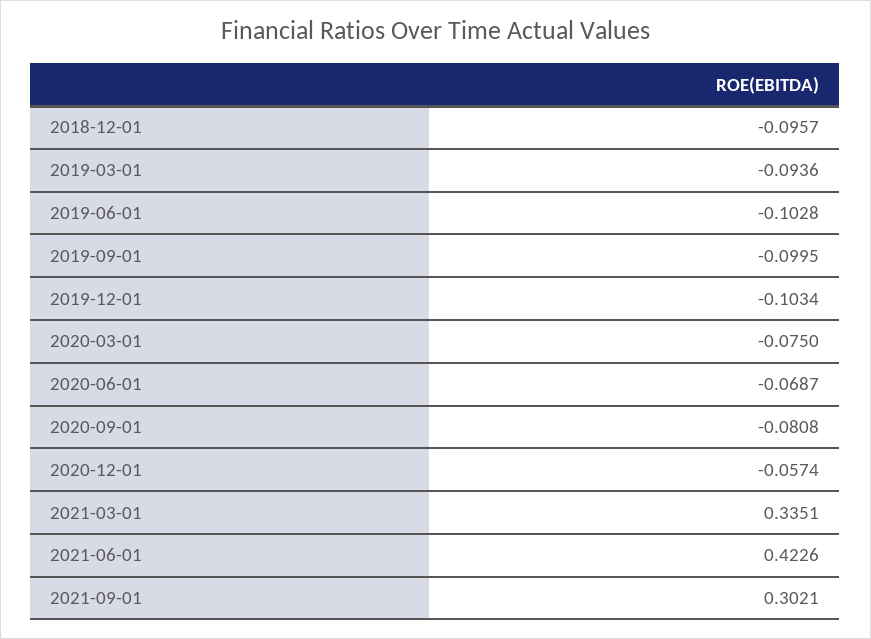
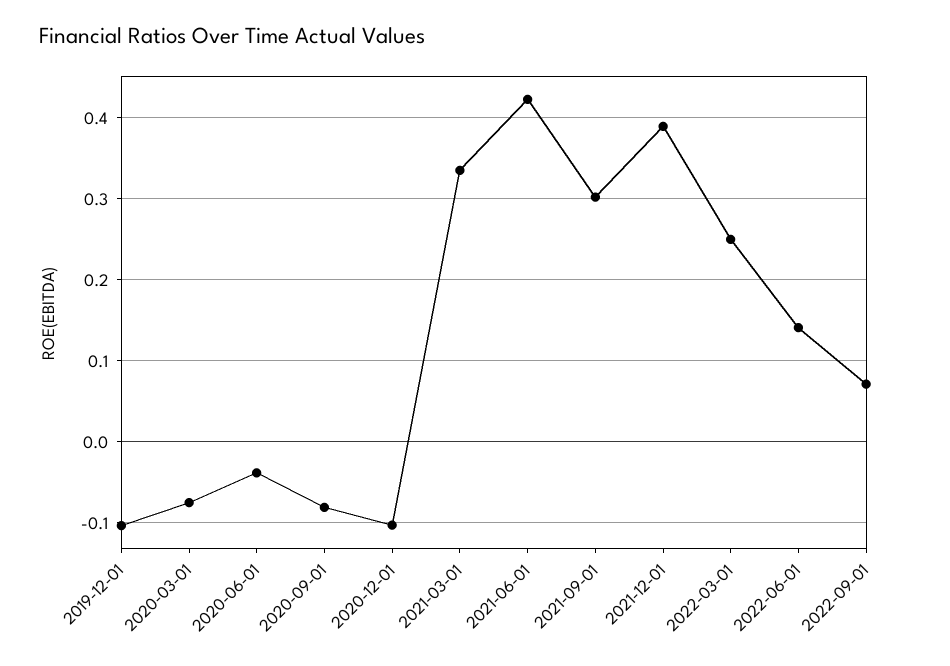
2018-12-01: -0.0957 -> none
2019-03-01: -0.0936 -> none
2019-06-01: -0.1028 -> none
2019-09-01: -0.0995 -> none
2020-06-01: -0.0687 -> -0.04
2020-12-01: -0.0574 -> -0.1
2021-12-01: none -> 0.39
2022-03-01: none -> 0.25
2022-06-01: none -> 0.14
2022-09-01: none -> 0.07

